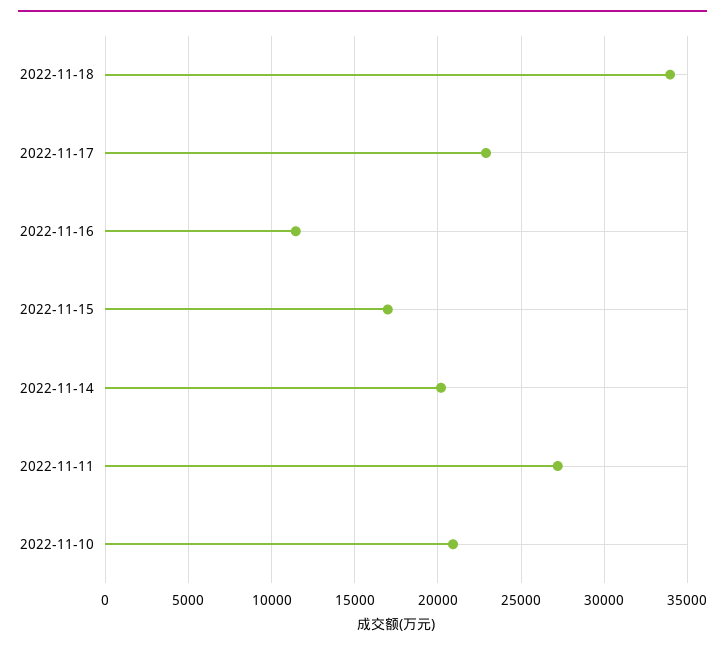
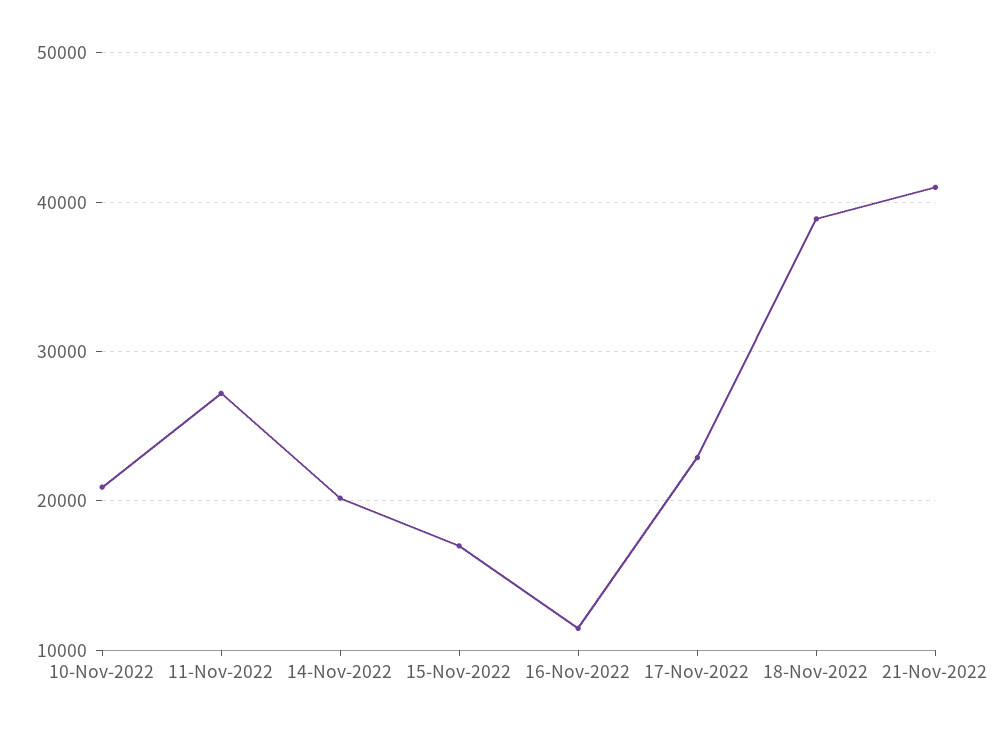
2022-11-18: 34000 -> 39000
21-Nov-2022: none -> 41000

